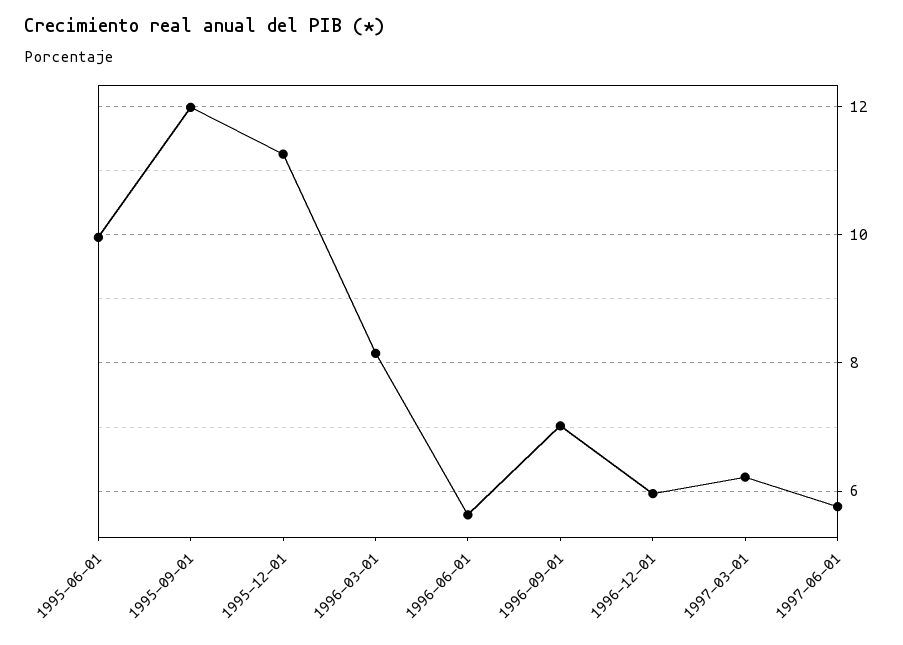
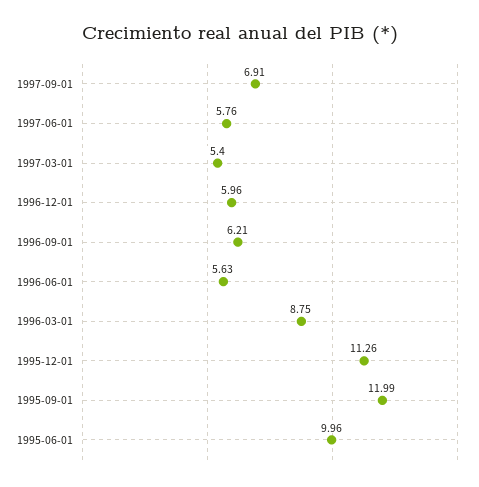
1996-03-01: 8.2 -> 8.75
1996-09-01: 7 -> 6.21
1997-03-01: 6.2 -> 5.4
1997-09-01: none -> 6.91

